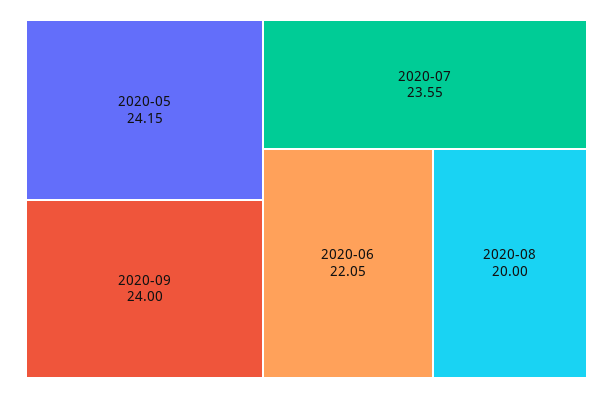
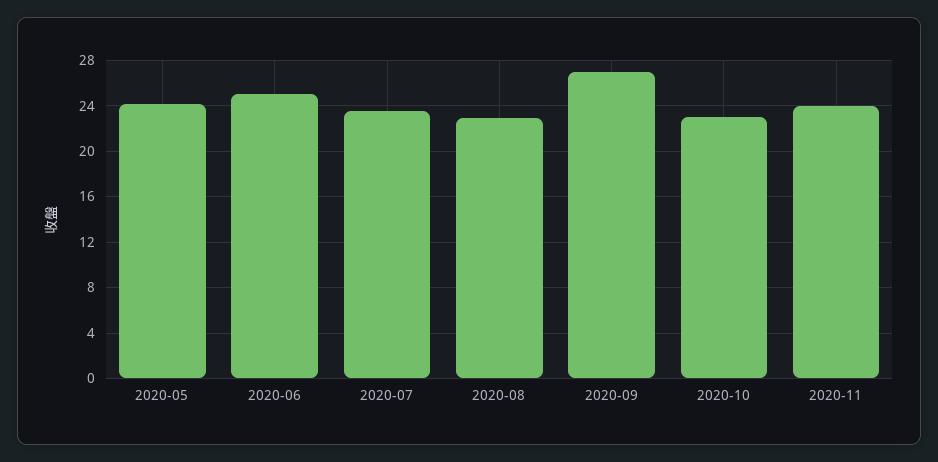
2020-09: 24 -> 27
2020-06: 22.05 -> 25
2020-08: 20 -> 23
2020-10: none -> 23
2020-11: none -> 24

